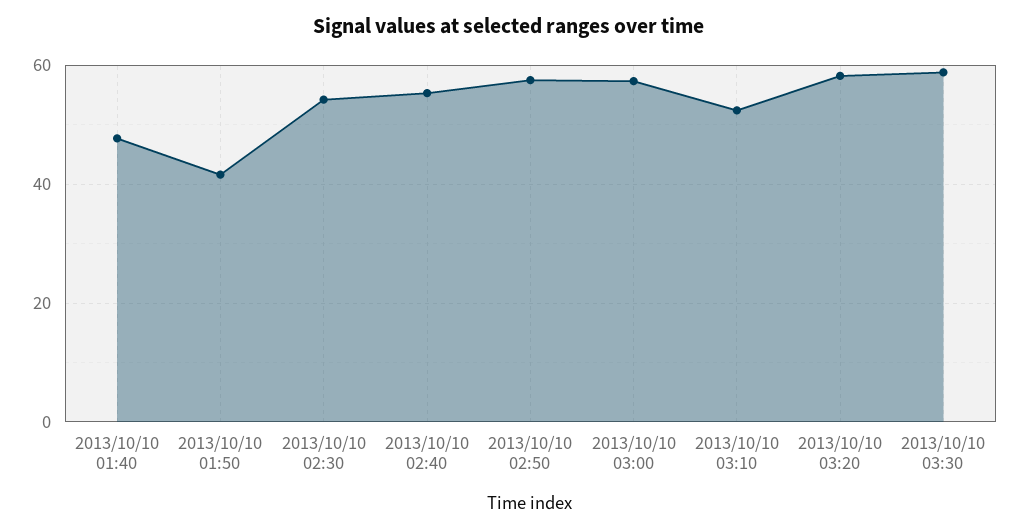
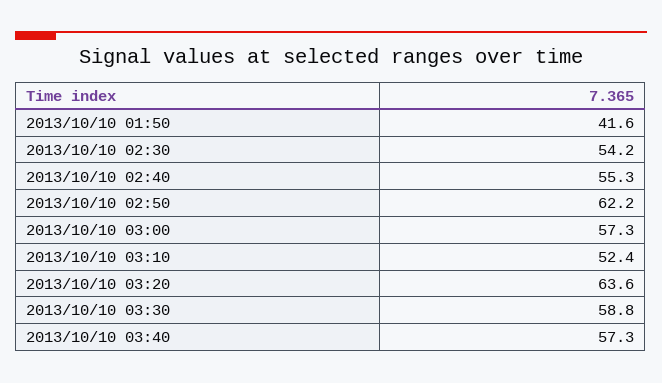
2013/10/10 01:40: 48 -> none
2013/10/10 02:50: 58 -> 62.2
2013/10/10 03:20: 58 -> 63.6
2013/10/10 03:40: none -> 57.3

